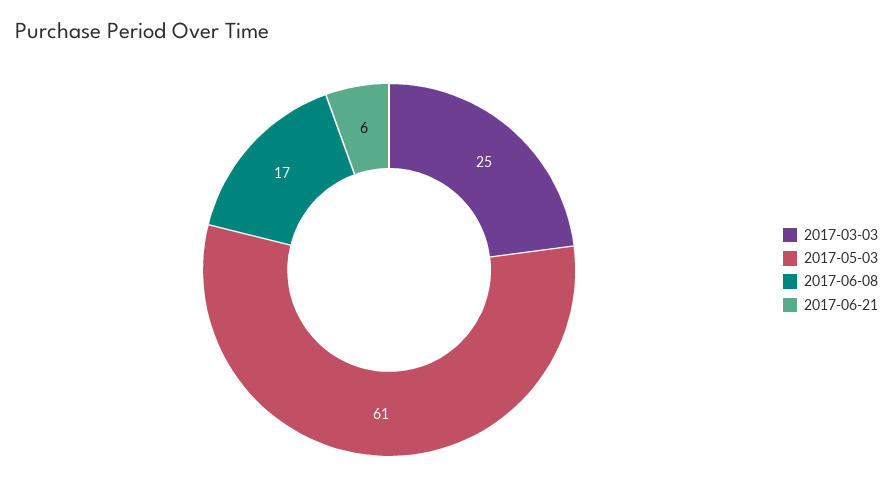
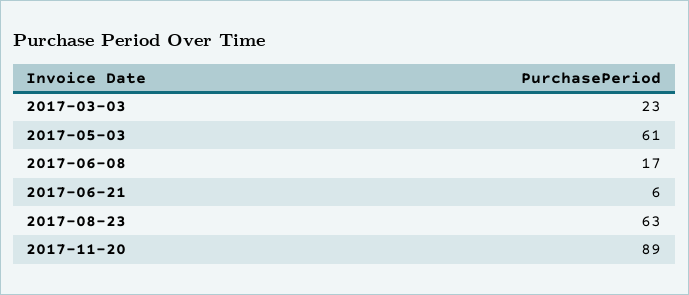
2017-03-03: 25 -> 23
2017-08-23: none -> 63
2017-11-20: none -> 89

